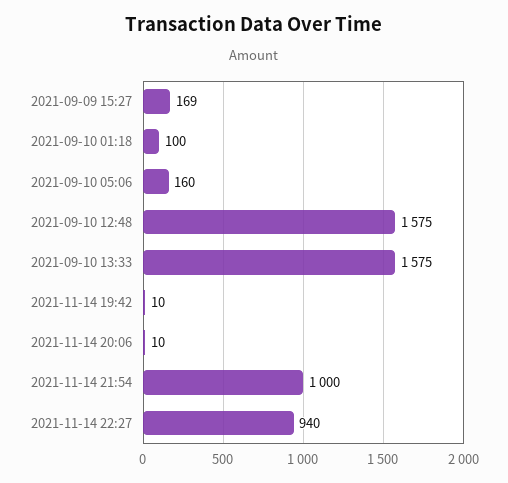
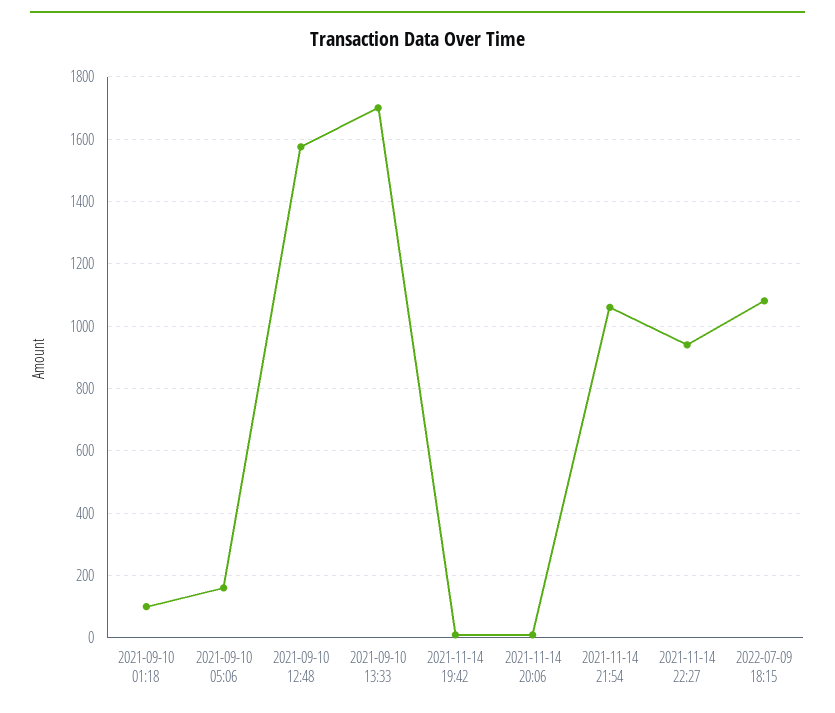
2021-09-09 15:27: 169 -> none
2021-09-10 13:33: 1575 -> 1700
2021-11-14 21:54: 1000 -> 1060
2022-07-09 18:15: none -> 1080

